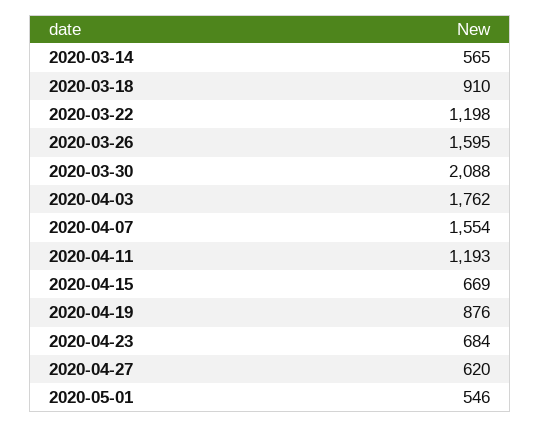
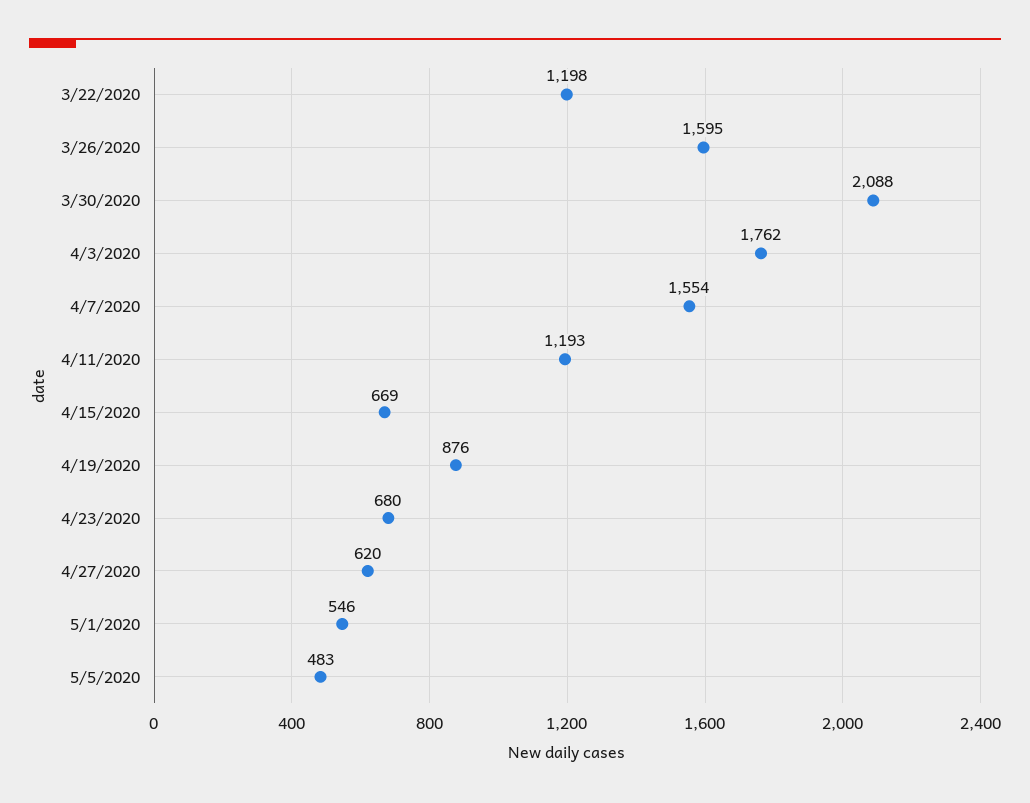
2020-03-14: 565 -> none
2020-03-18: 910 -> none
2020-04-23: 684 -> 680
5/5/2020: none -> 483

